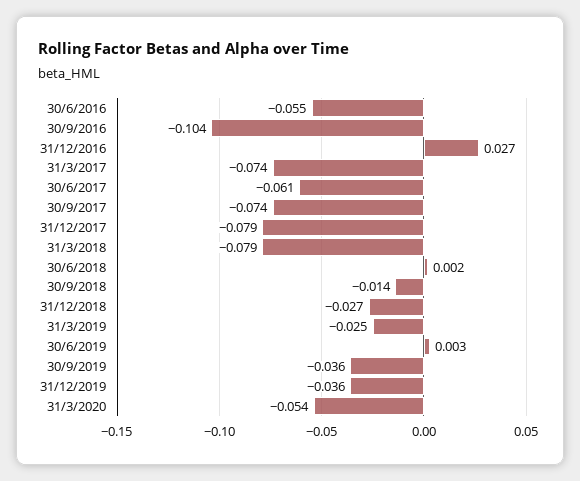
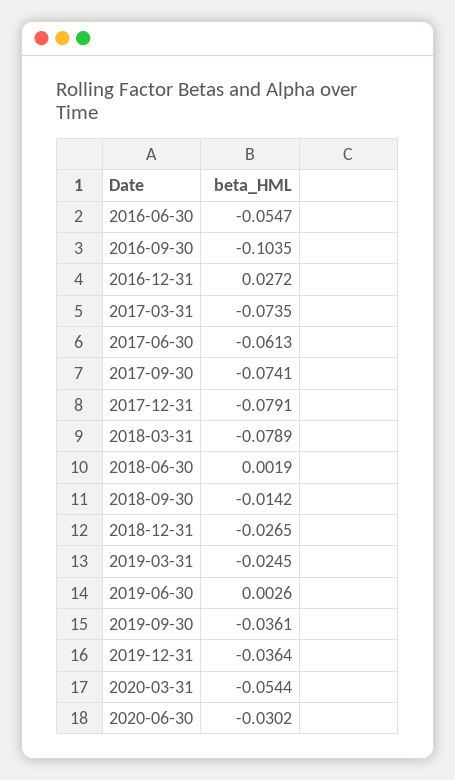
2020-06-30: none -> -0.0302

